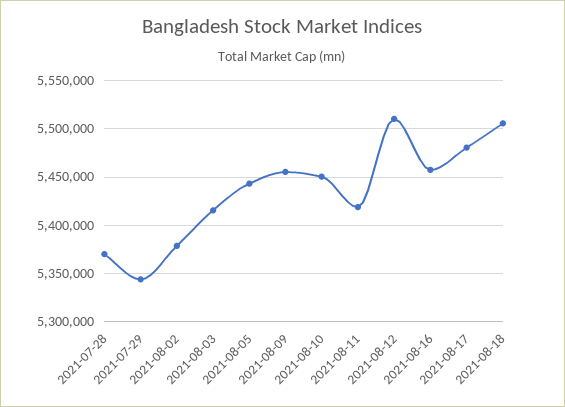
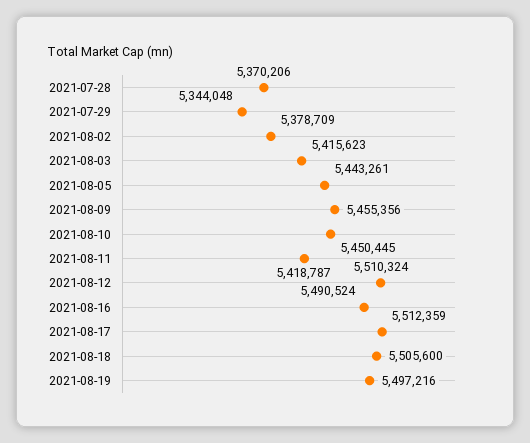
2021-08-16: 5460000 -> 5490524
2021-08-17: 5480000 -> 5512359
2021-08-19: none -> 5497216

